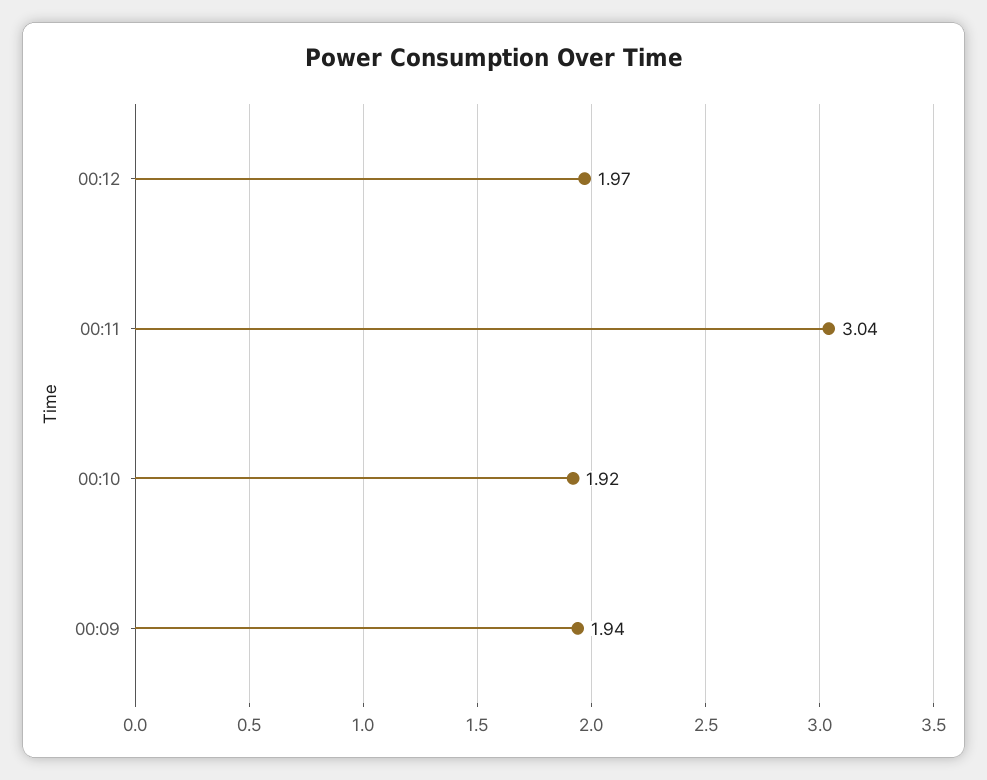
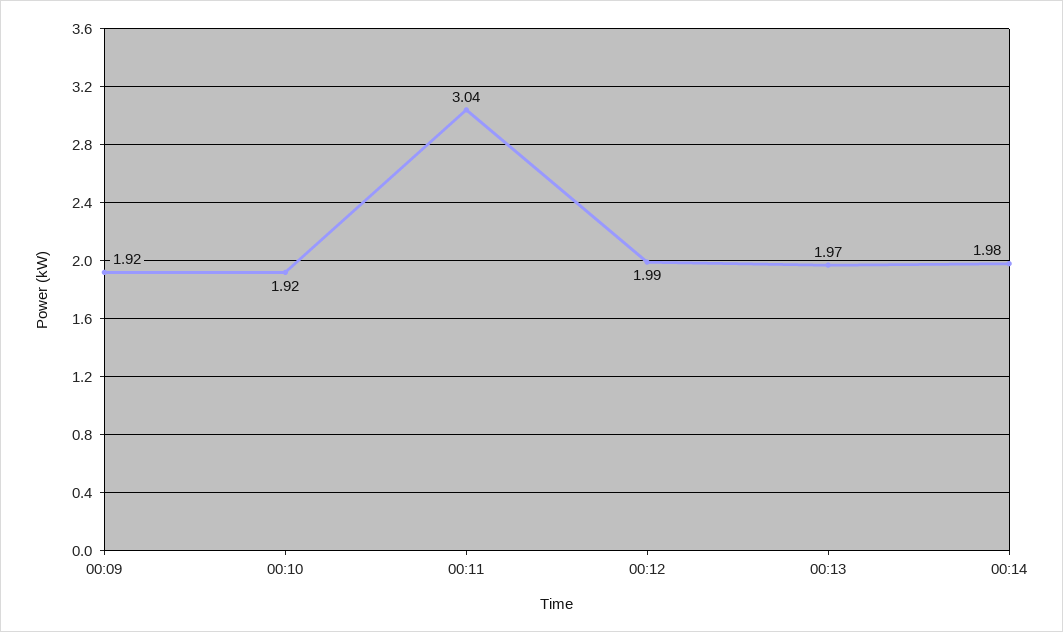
00:12: 1.97 -> 1.99
00:09: 1.94 -> 1.92
00:13: none -> 1.97
00:14: none -> 1.98

